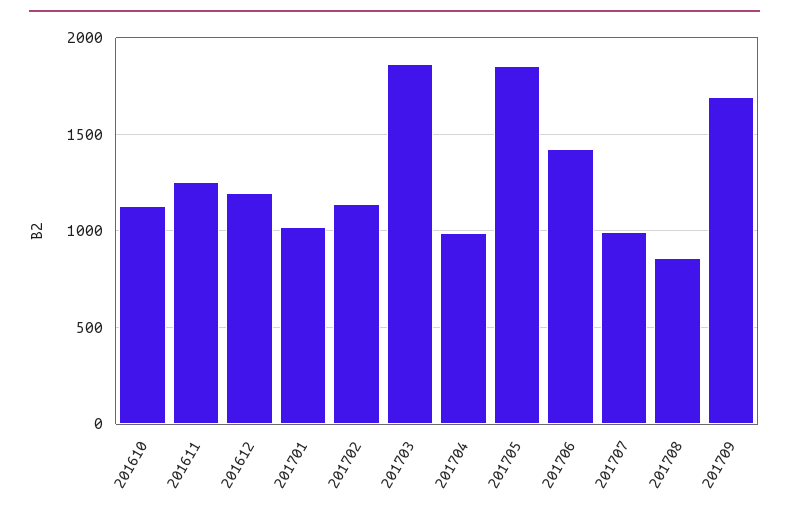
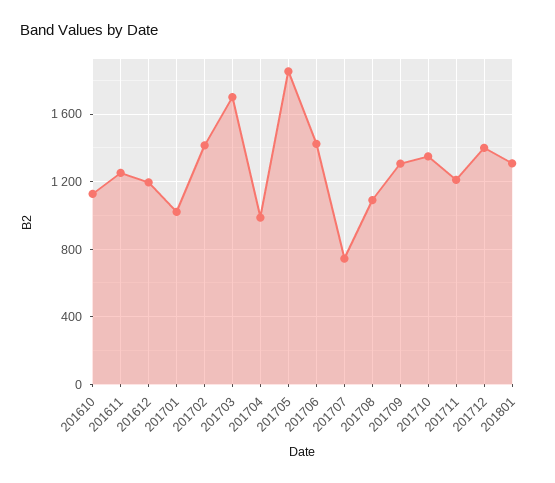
201702: 1150 -> 1400
201703: 1850 -> 1700
201707: 1000 -> 750
201708: 850 -> 1100
201709: 1700 -> 1300
201710: none -> 1350
201711: none -> 1200
201712: none -> 1400
201801: none -> 1300

